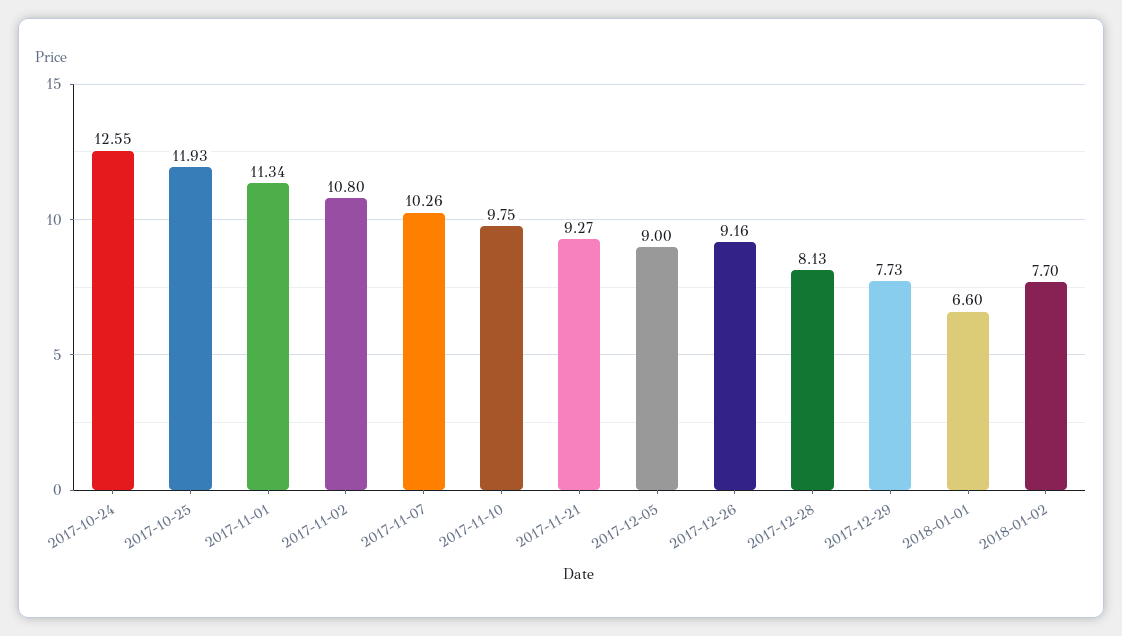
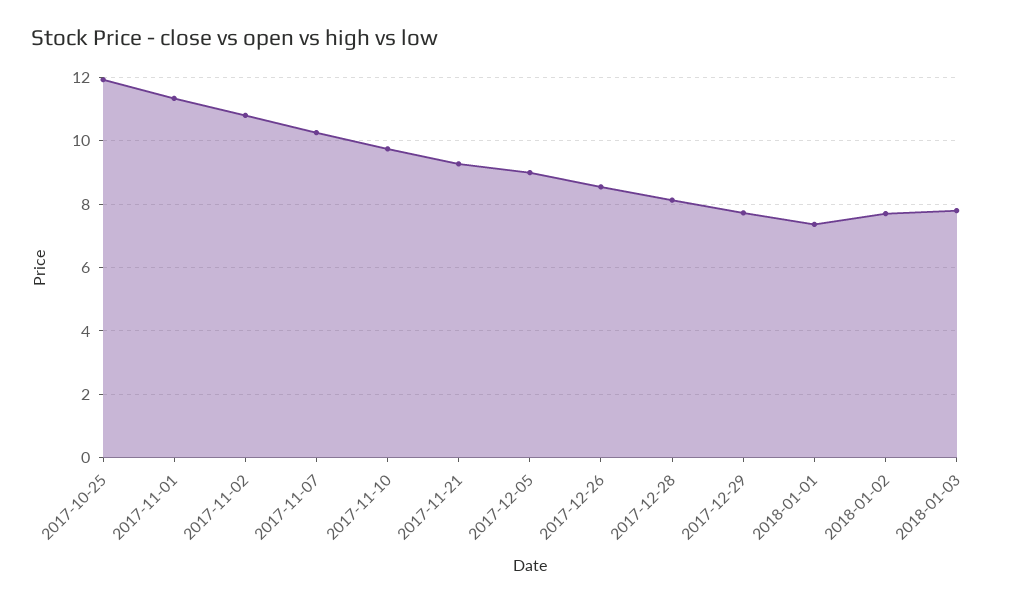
2017-10-24: 12.55 -> none
2017-12-26: 9.16 -> 8.6
2018-01-01: 6.6 -> 7.4
2018-01-03: none -> 7.8

